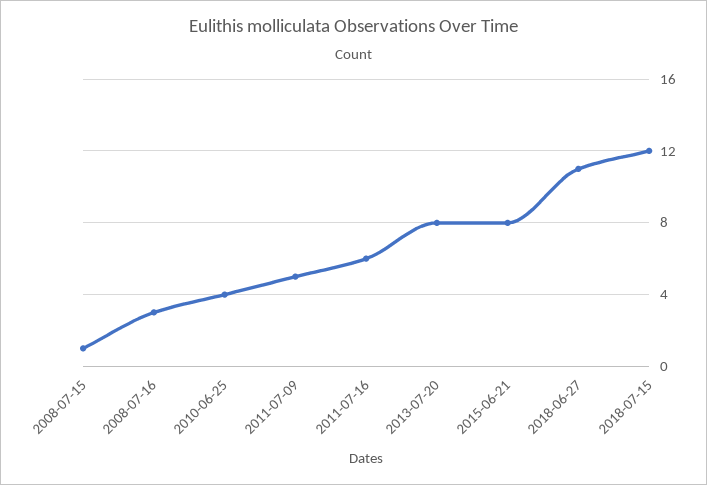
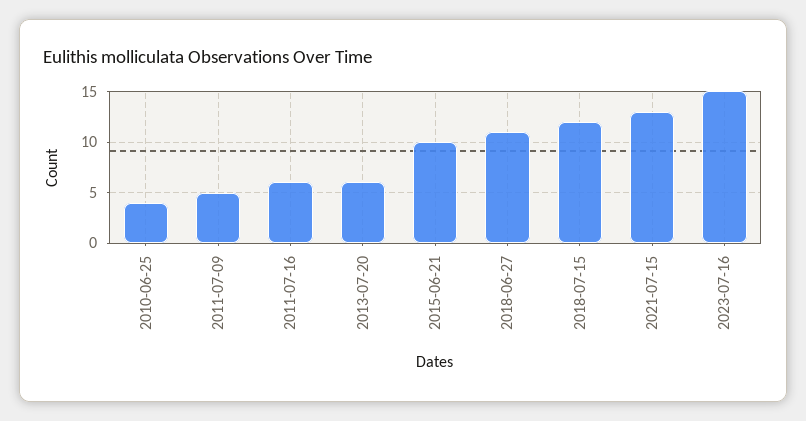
2008-07-15: 1 -> none
2008-07-16: 3 -> none
2013-07-20: 8 -> 6
2015-06-21: 8 -> 10
2021-07-15: none -> 13
2023-07-16: none -> 15

